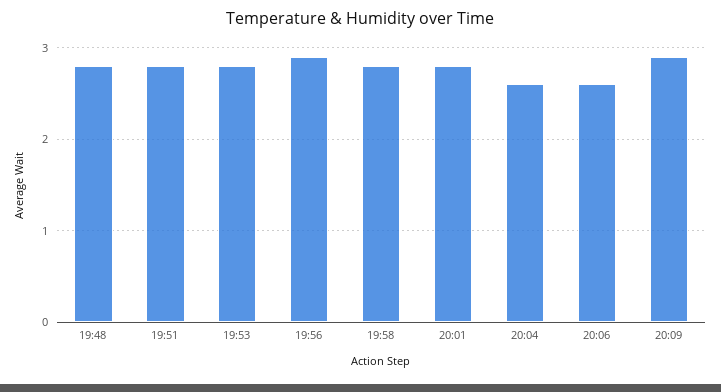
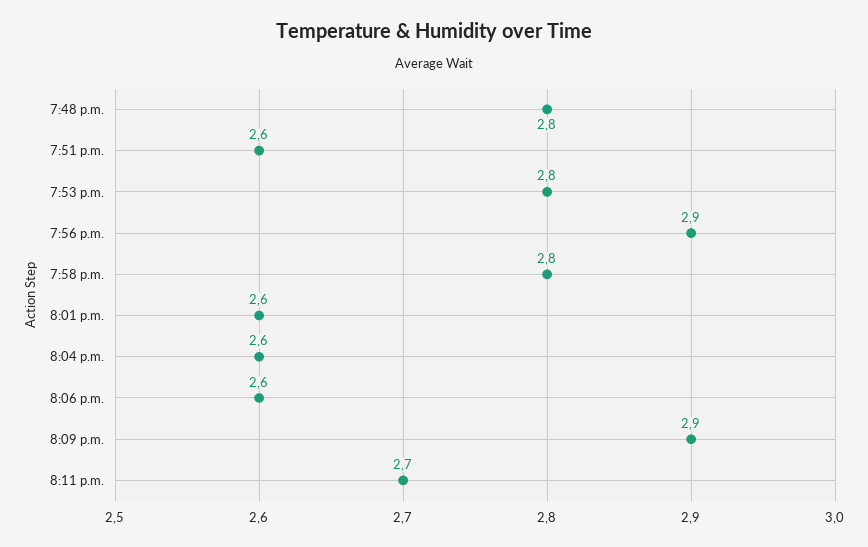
19:51: 2.8 -> 2.6
20:01: 2.8 -> 2.6
8:11 p.m.: none -> 2.7

